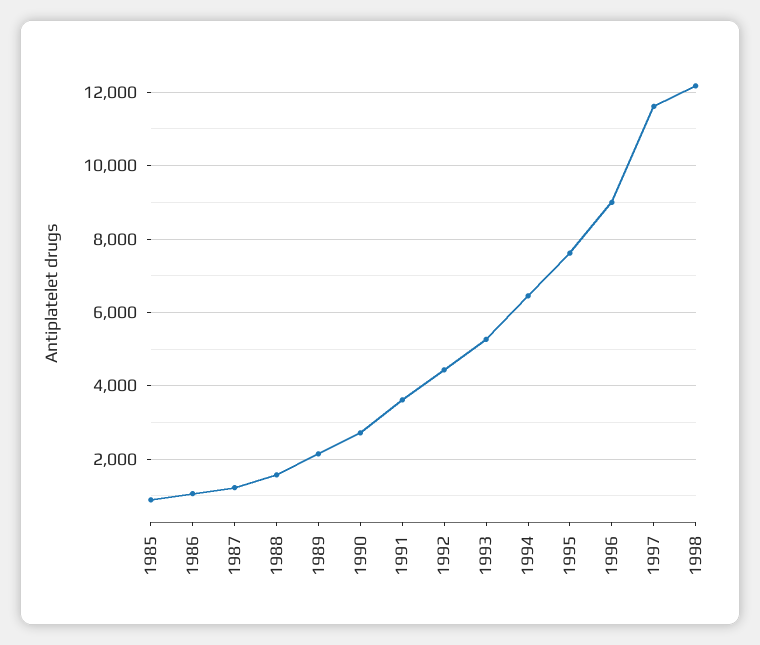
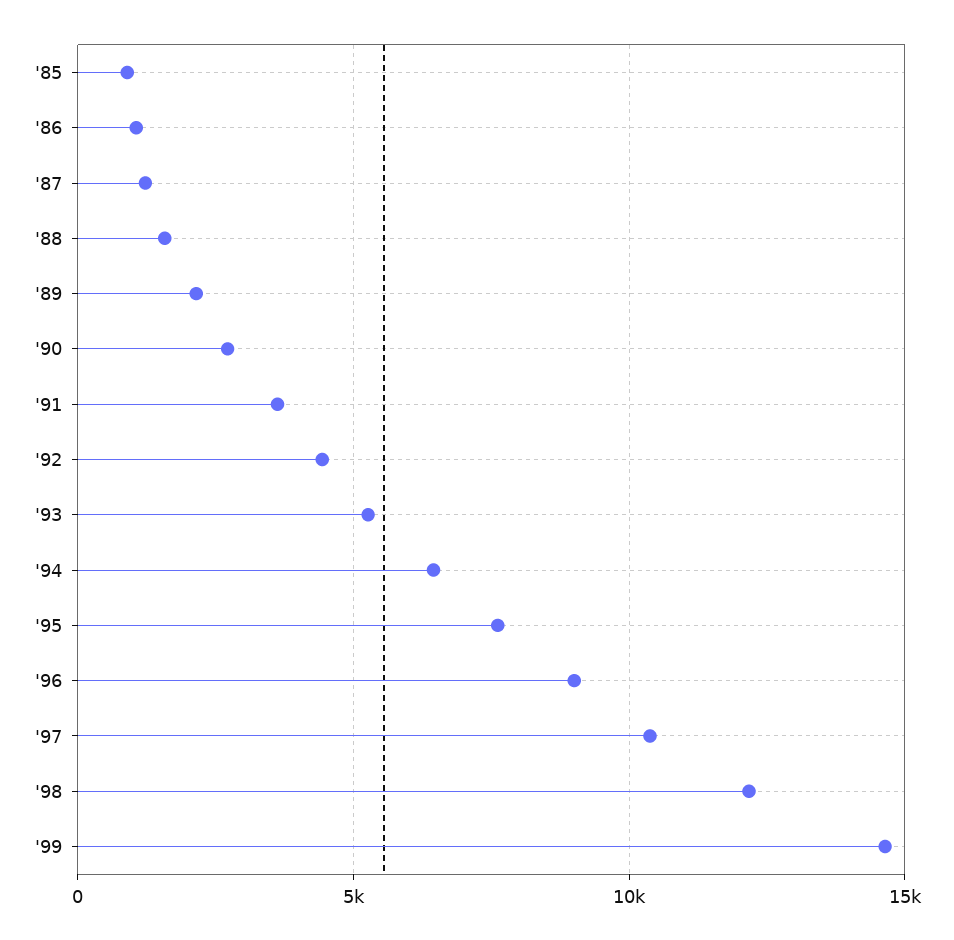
1997: 11600 -> 10500
'99: none -> 14500

